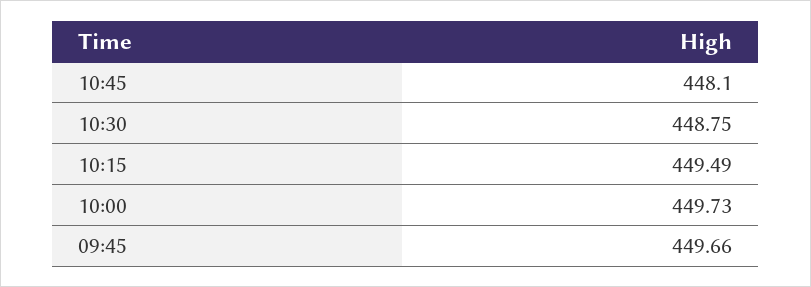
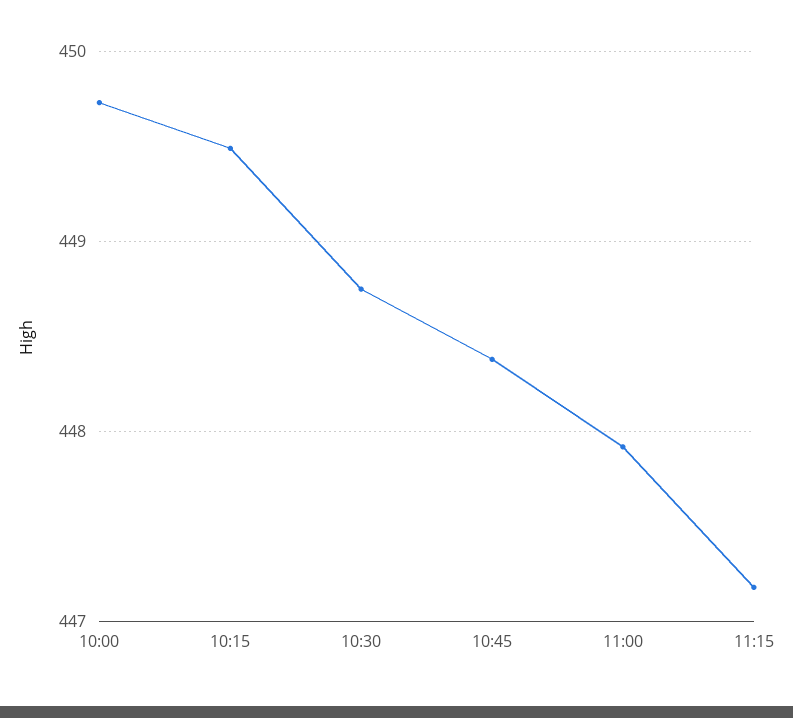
10:45: 448.1 -> 448.4
09:45: 449.66 -> none
11:00: none -> 447.9
11:15: none -> 447.2

